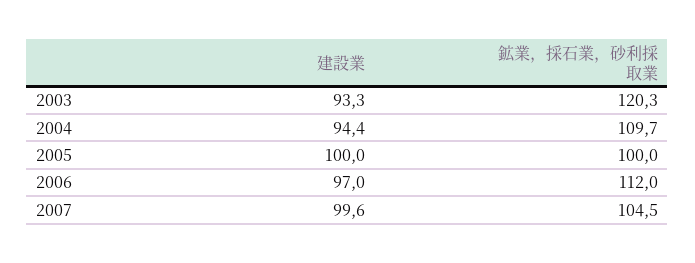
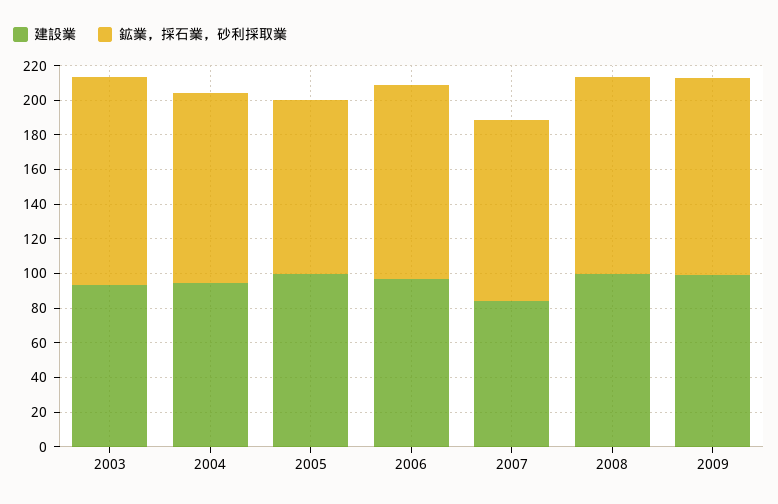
建設業, 2007: 99.6 -> 85
建設業, 2008: none -> 100
鉱業，採石業，砂利採取業, 2008: none -> 115
建設業, 2009: none -> 100
鉱業，採石業，砂利採取業, 2009: none -> 115

